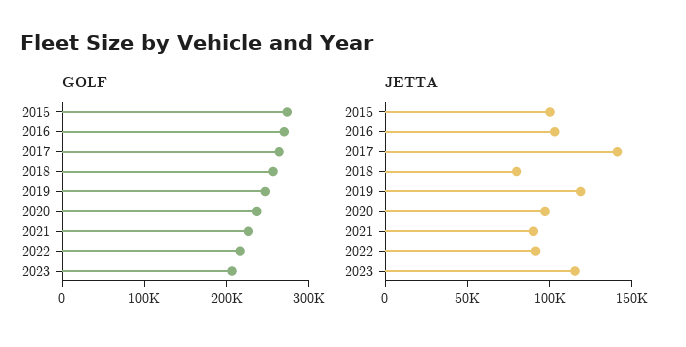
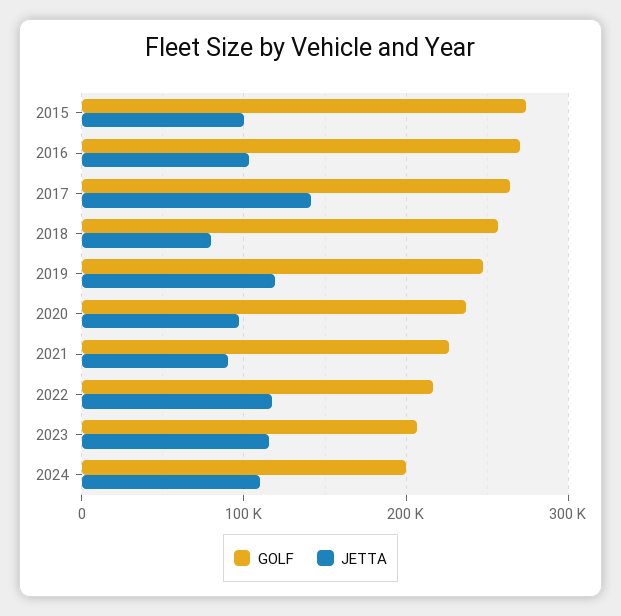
JETTA, 2022: 90000 -> 120000
GOLF, 2024: none -> 200000
JETTA, 2024: none -> 110000

